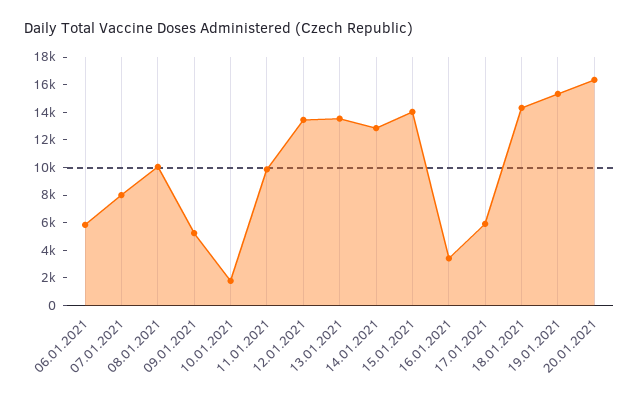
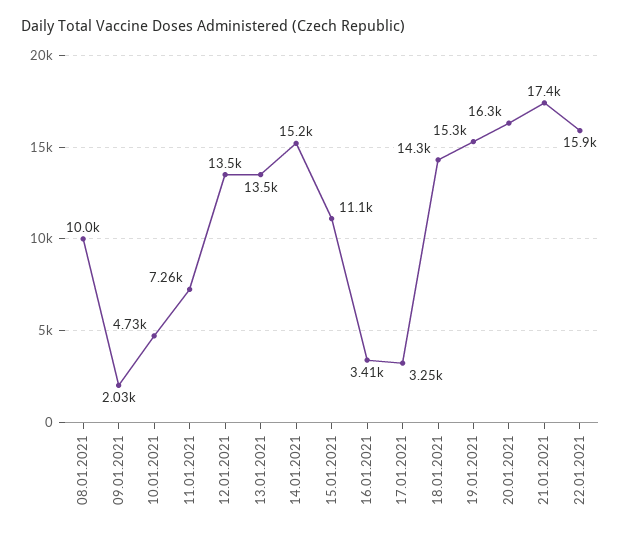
06.01.2021: 6000 -> none
07.01.2021: 8000 -> none
09.01.2021: 5000 -> 2030
10.01.2021: 2000 -> 4730
11.01.2021: 10000 -> 7260
14.01.2021: 13000 -> 15200
15.01.2021: 14000 -> 11100
17.01.2021: 6000 -> 3250
21.01.2021: none -> 17400
22.01.2021: none -> 15900

